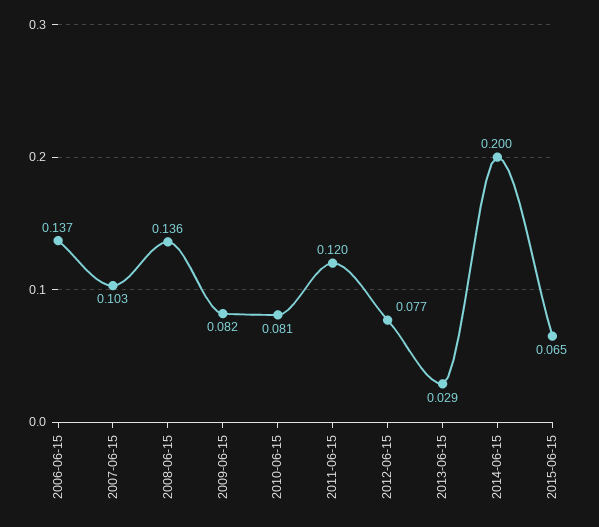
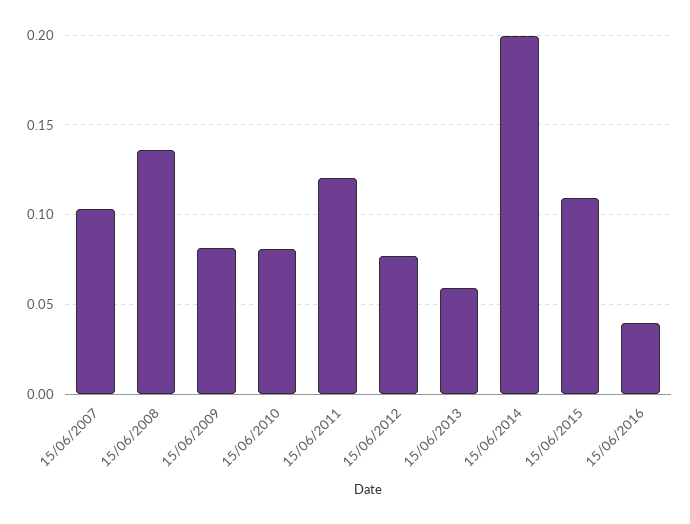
2006-06-15: 0.137 -> none
2013-06-15: 0.029 -> 0.06
2015-06-15: 0.065 -> 0.11
15/06/2016: none -> 0.04

